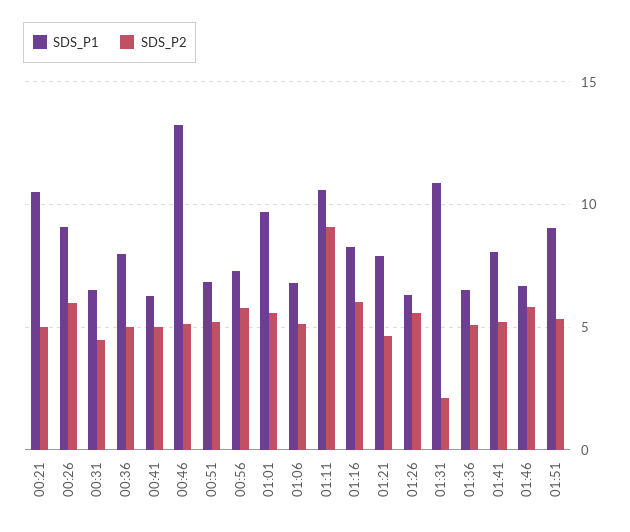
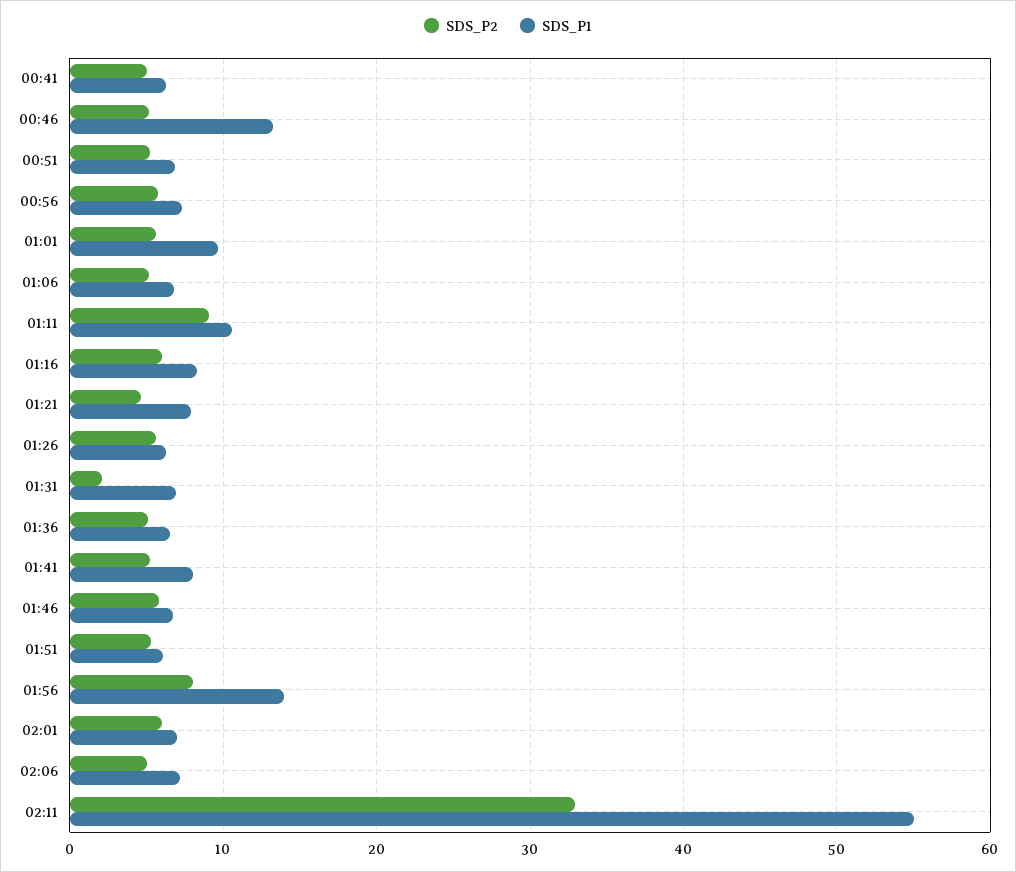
SDS_P1, 00:21: 10.5 -> none
SDS_P2, 00:21: 5 -> none
SDS_P1, 00:26: 9 -> none
SDS_P2, 00:26: 6 -> none
SDS_P1, 00:31: 6.5 -> none
SDS_P2, 00:31: 4.5 -> none
SDS_P1, 00:36: 8 -> none
SDS_P2, 00:36: 5 -> none
SDS_P1, 01:31: 11 -> 7
SDS_P1, 01:51: 9 -> 6
SDS_P2, 01:56: none -> 8
SDS_P1, 01:56: none -> 14
SDS_P2, 02:01: none -> 6
SDS_P1, 02:01: none -> 7
SDS_P2, 02:06: none -> 5
SDS_P1, 02:06: none -> 7
SDS_P2, 02:11: none -> 33
SDS_P1, 02:11: none -> 55

